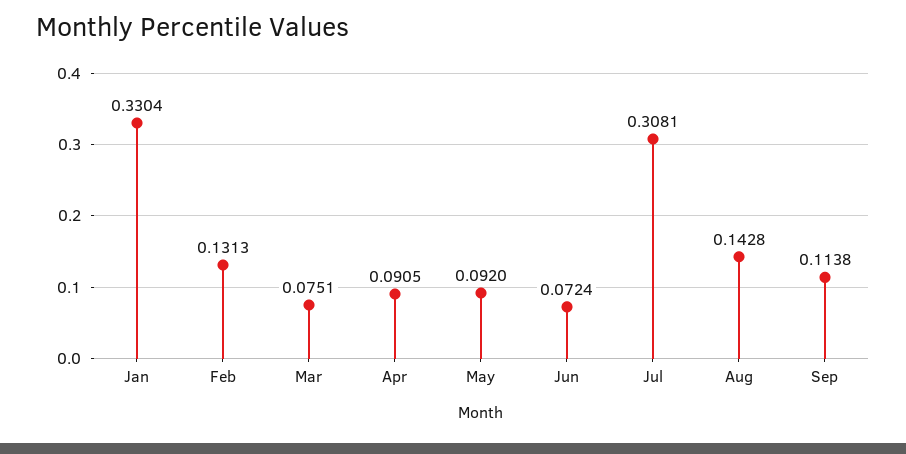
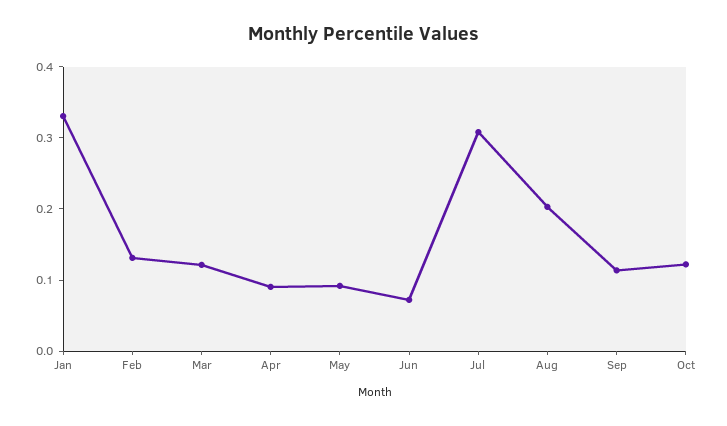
Mar: 0.0751 -> 0.12
Aug: 0.1428 -> 0.2
Oct: none -> 0.12

